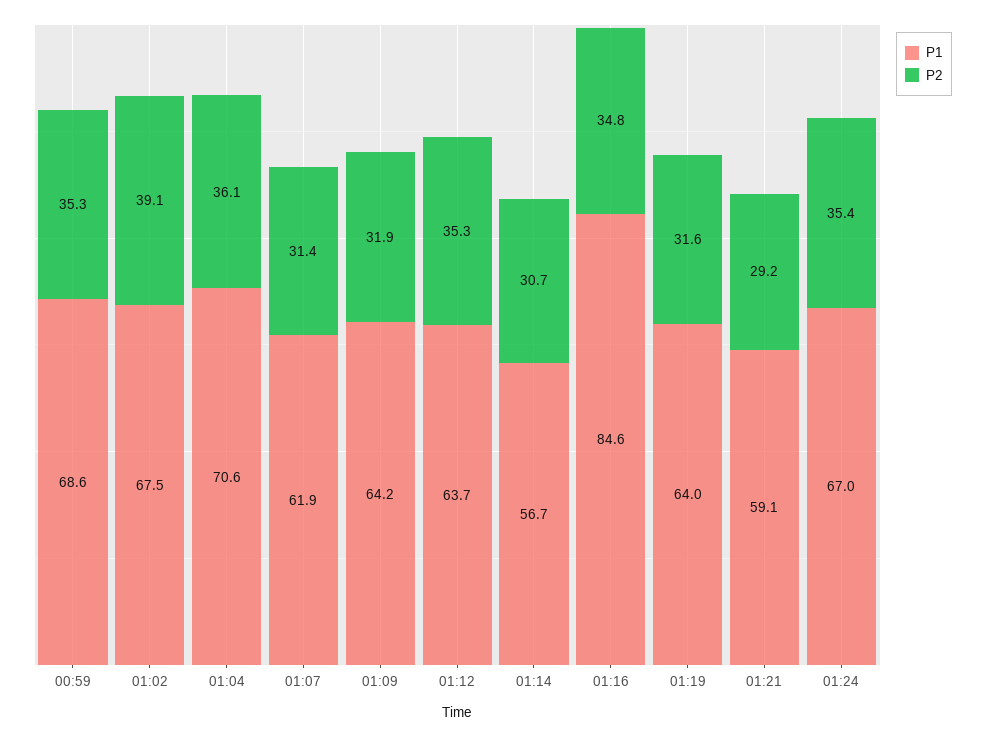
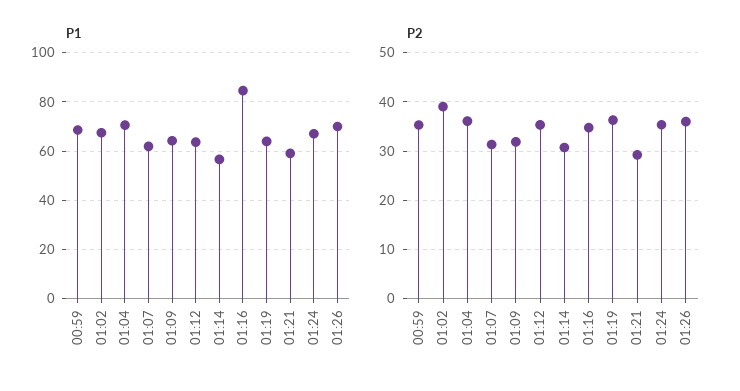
P2, 01:19: 31.6 -> 36
P1, 01:26: none -> 70
P2, 01:26: none -> 36

